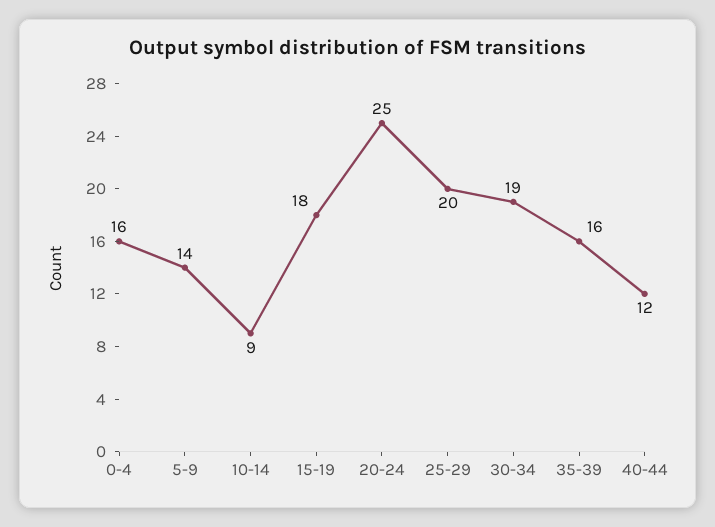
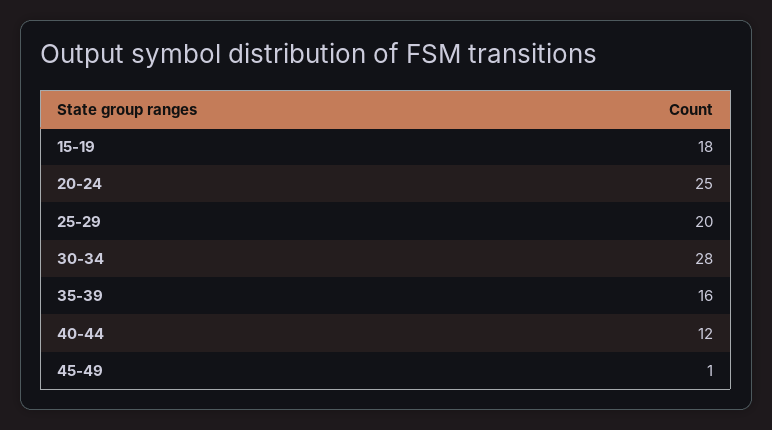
0-4: 16 -> none
5-9: 14 -> none
10-14: 9 -> none
30-34: 19 -> 28
45-49: none -> 1

